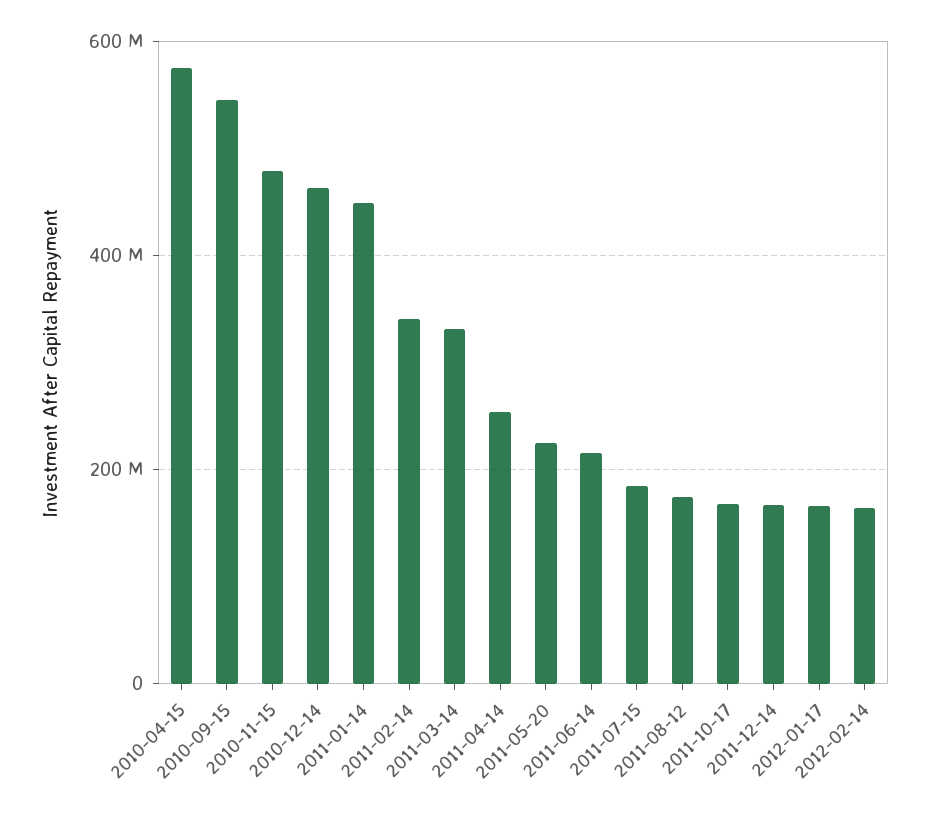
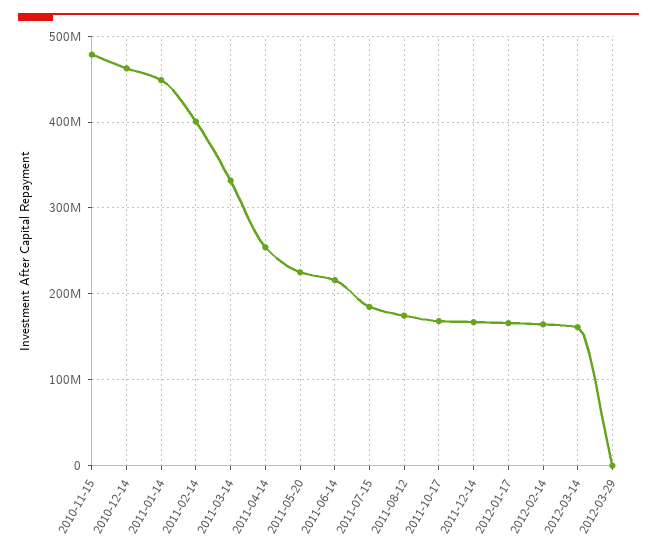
2010-04-15: 580000000 -> none
2010-09-15: 540000000 -> none
2011-02-14: 340000000 -> 400000000
2012-03-14: none -> 160000000
2012-03-29: none -> 0

